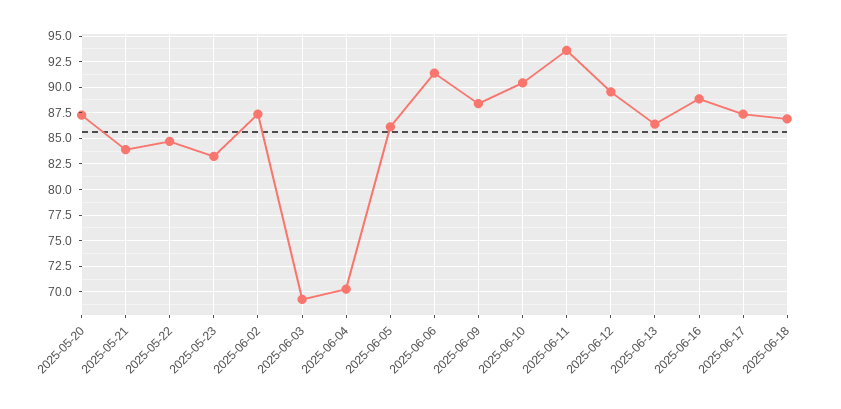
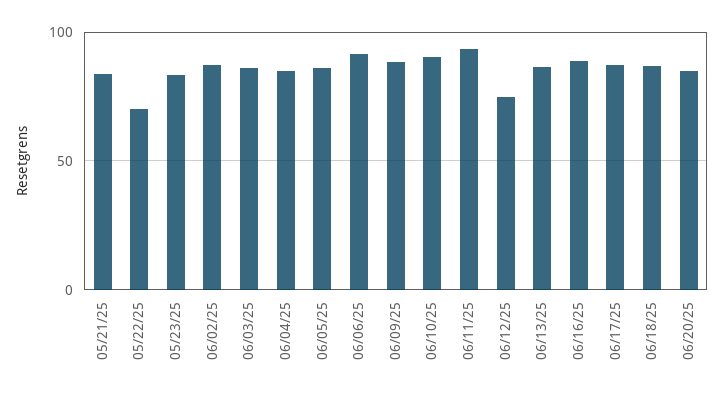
2025-05-20: 87.5 -> none
2025-05-22: 85 -> 70
2025-06-03: 70 -> 85
2025-06-04: 70 -> 85
2025-06-12: 90 -> 75
06/20/25: none -> 85

